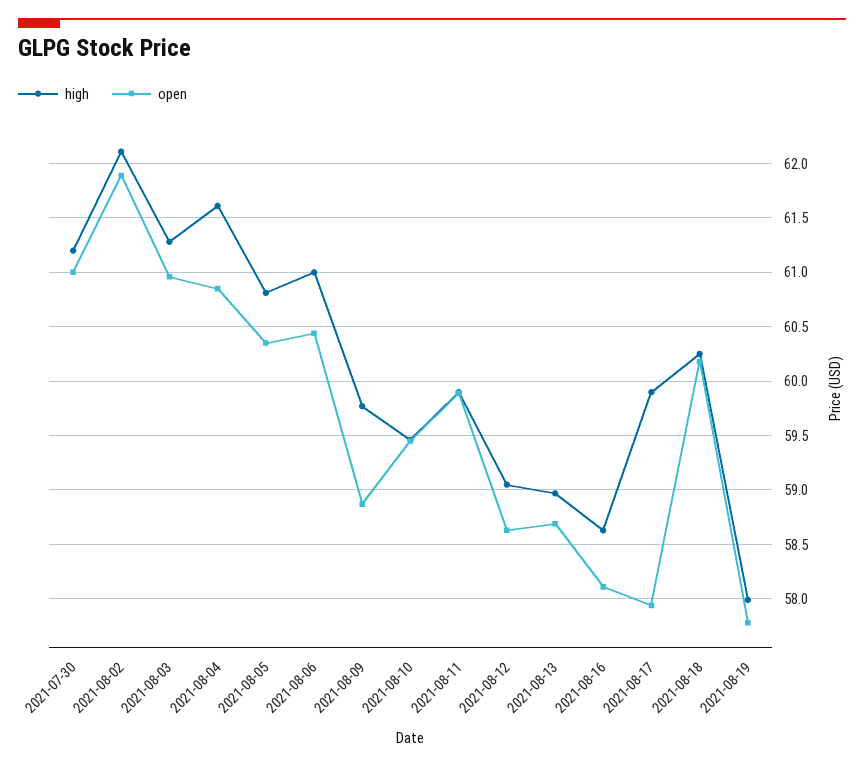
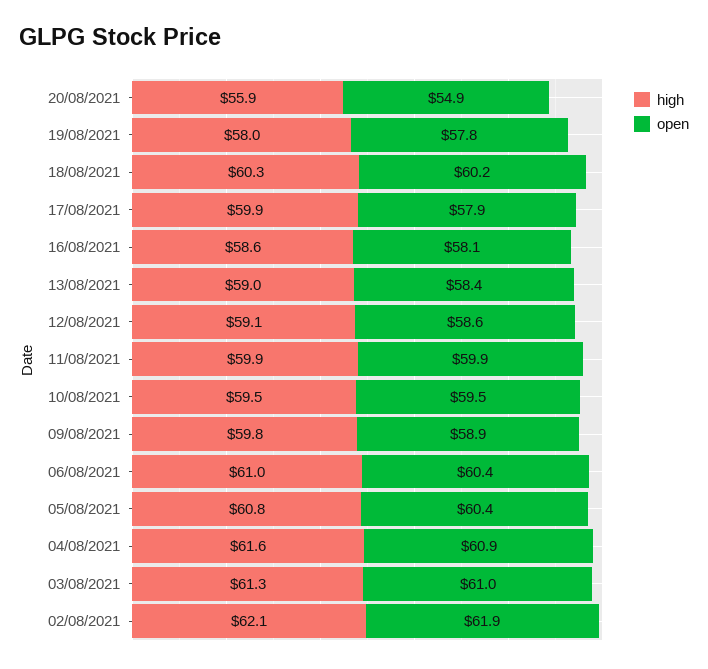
high, 2021-07-30: 61.2 -> none
open, 2021-07-30: 61 -> none
open, 2021-08-13: 58.7 -> 58.4
high, 20/08/2021: none -> 55.9
open, 20/08/2021: none -> 54.9

